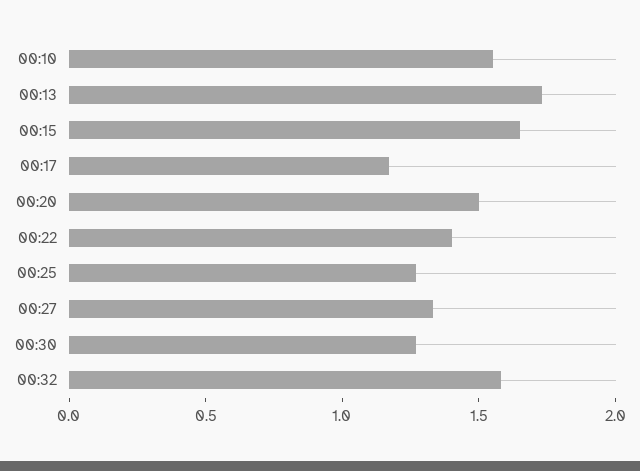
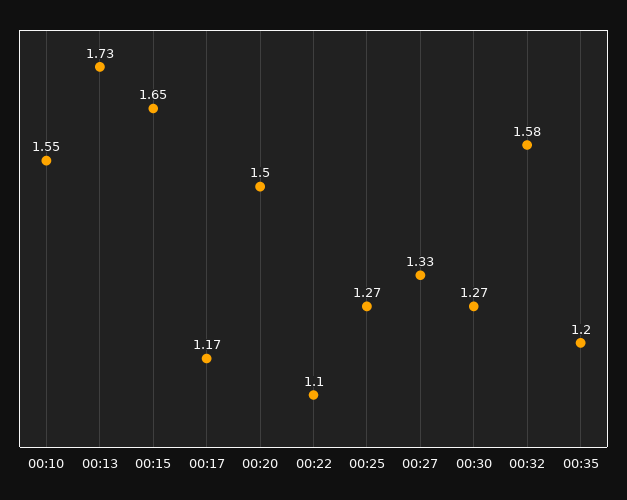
00:22: 1.4 -> 1.1
00:35: none -> 1.2

